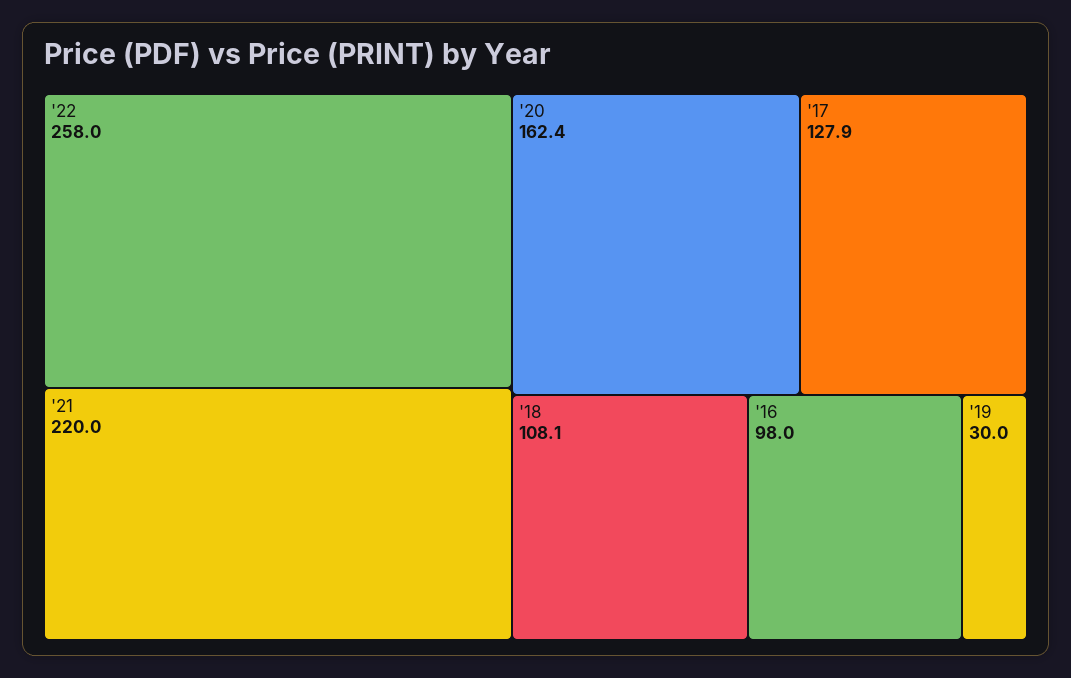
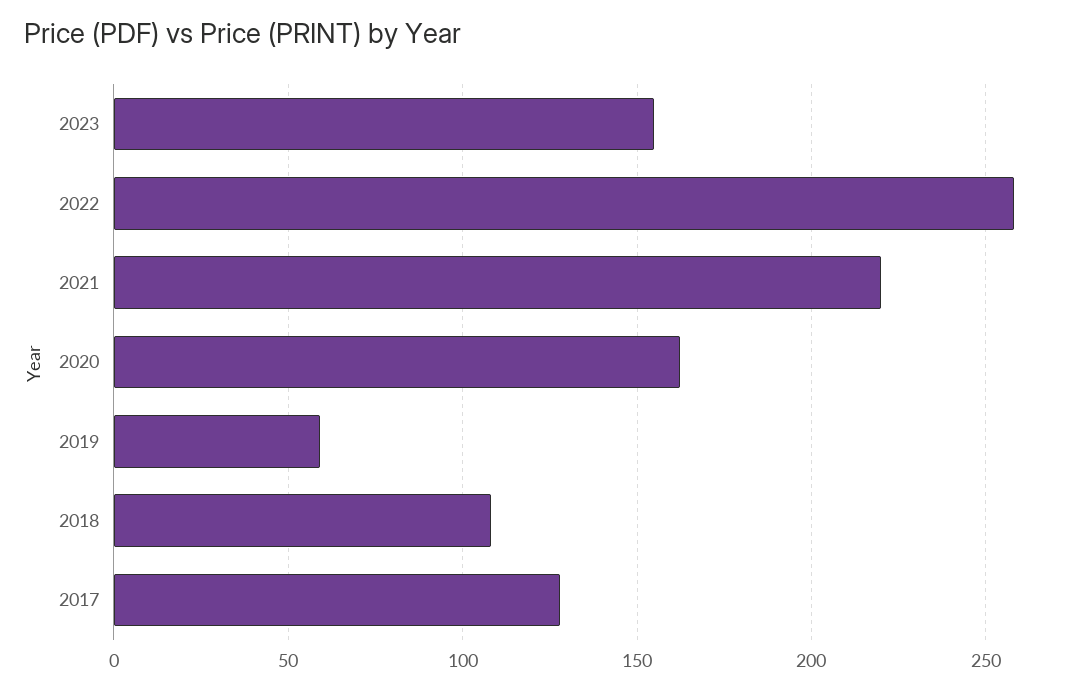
'16: 98 -> none
'19: 30 -> 60
2023: none -> 155

